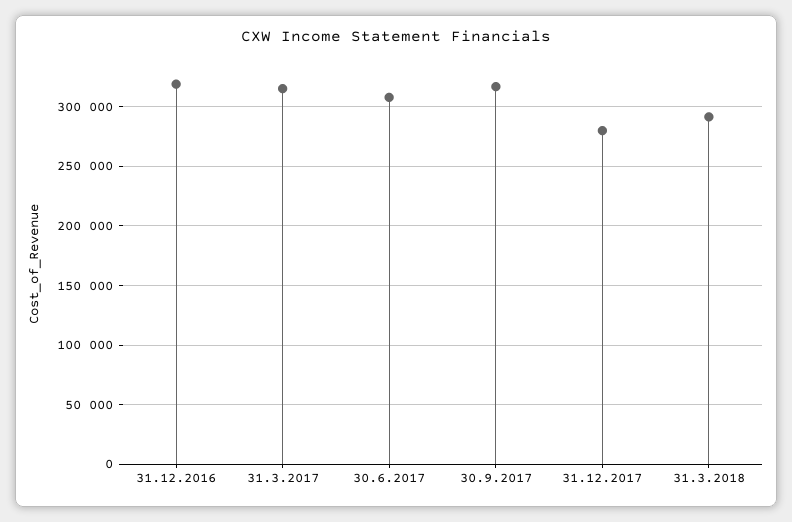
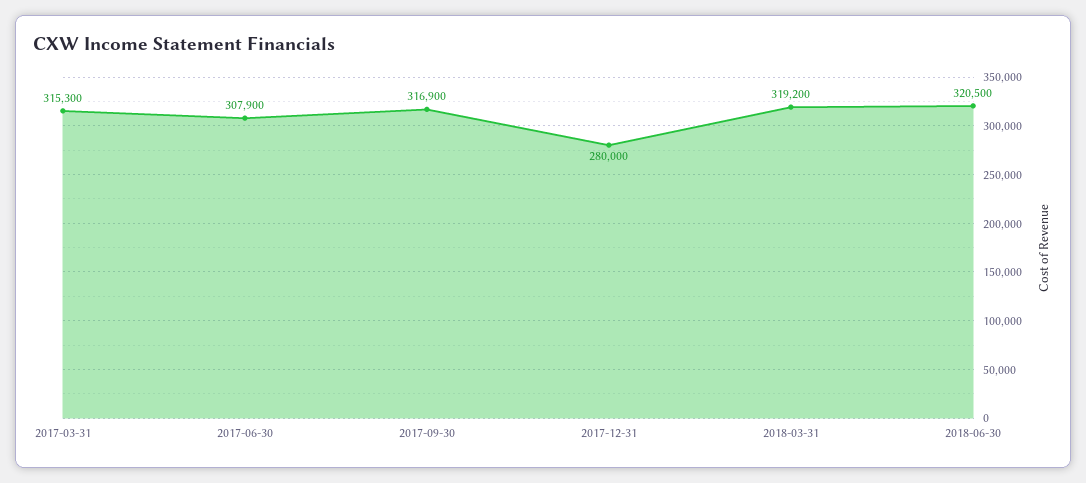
31.12.2016: 320000 -> none
31.3.2018: 290000 -> 319200
2018-06-30: none -> 320500

